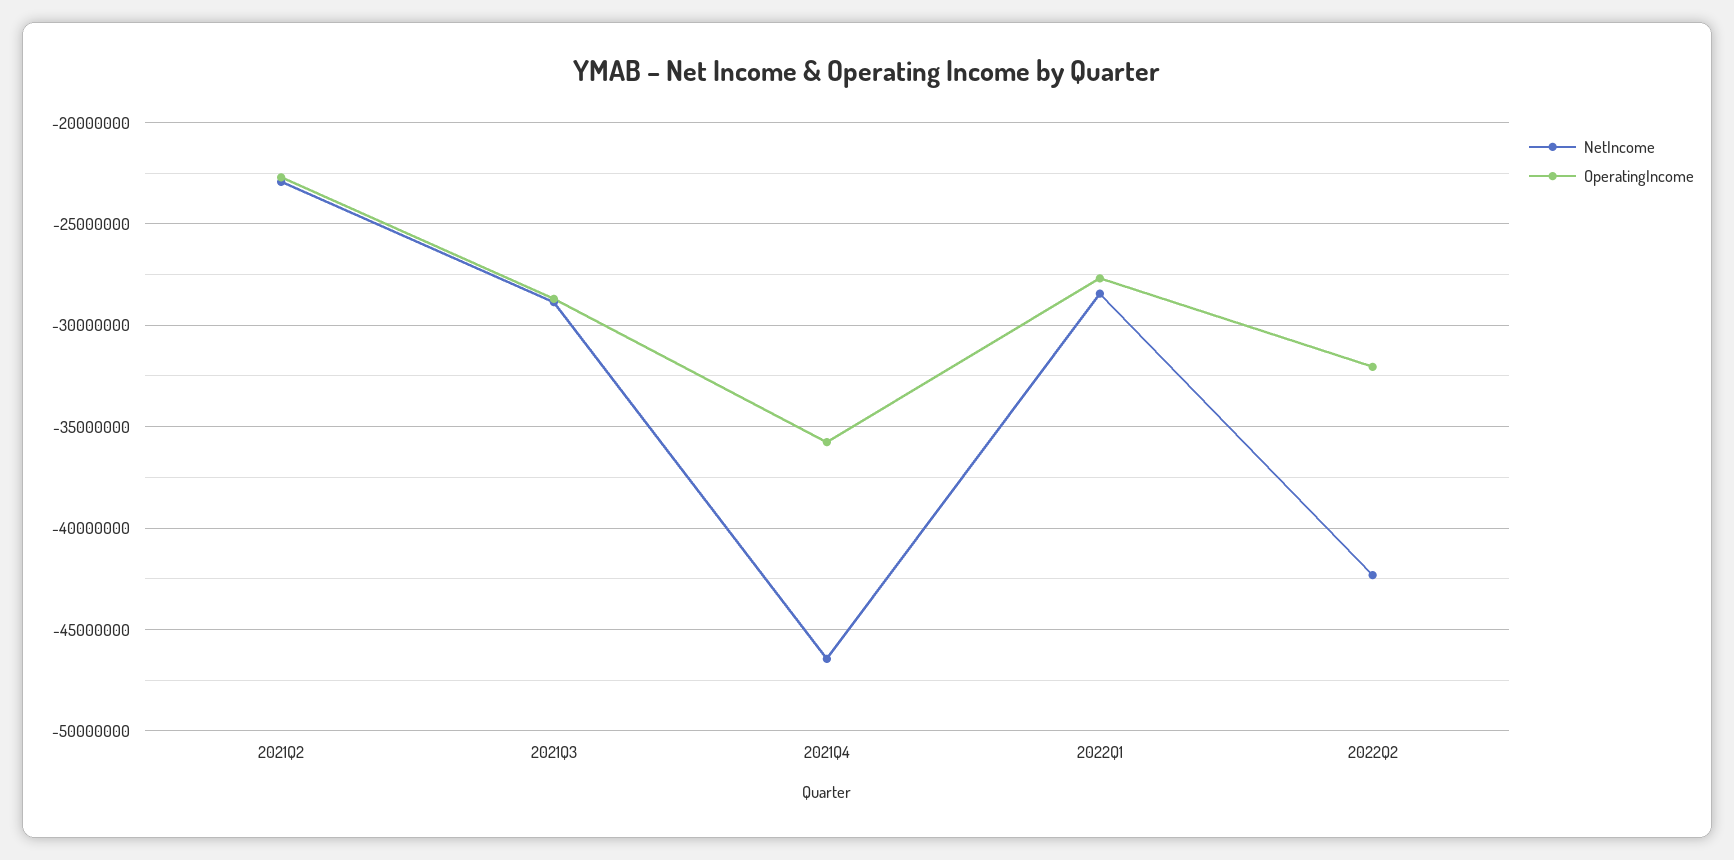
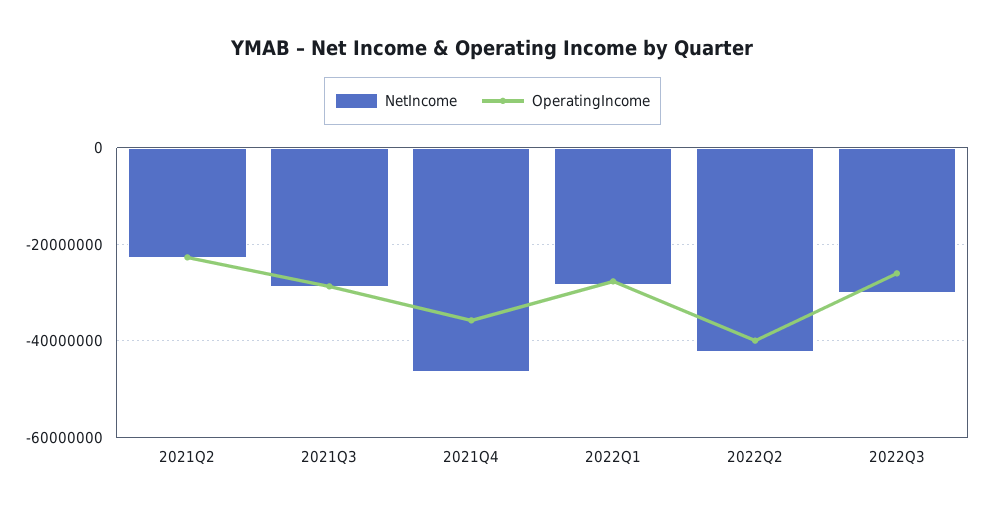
OperatingIncome, 2022Q2: -32000000 -> -40000000
NetIncome, 2022Q3: none -> -30000000
OperatingIncome, 2022Q3: none -> -26000000

